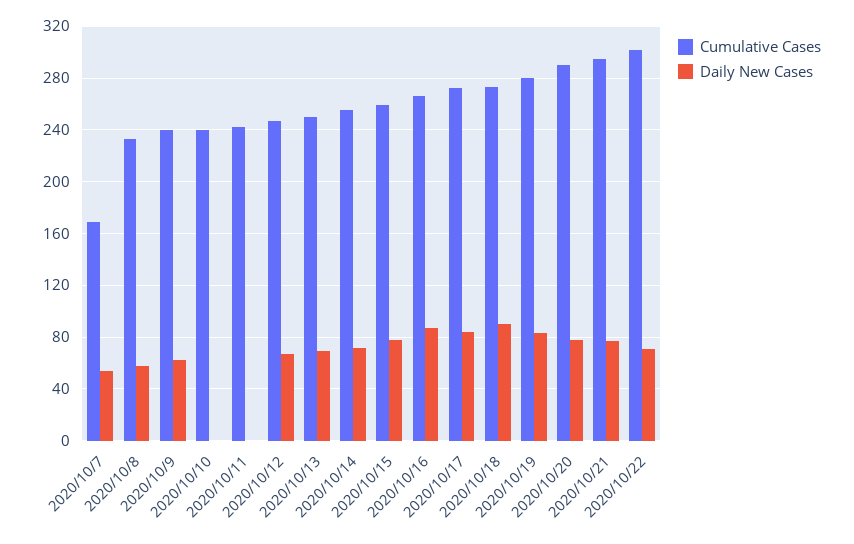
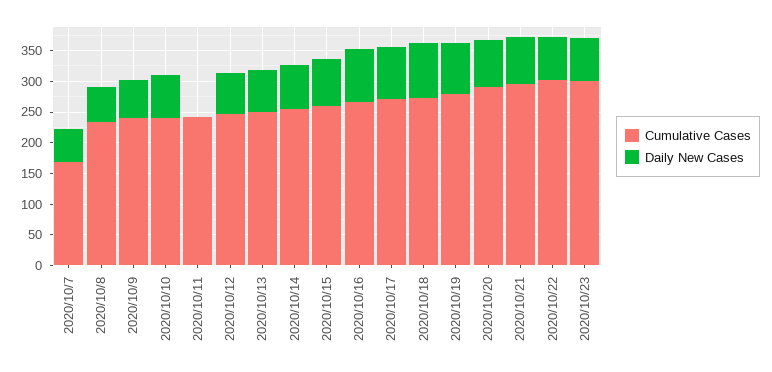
Daily New Cases, 2020/10/10: 0 -> 75
Cumulative Cases, 2020/10/23: none -> 300
Daily New Cases, 2020/10/23: none -> 75

